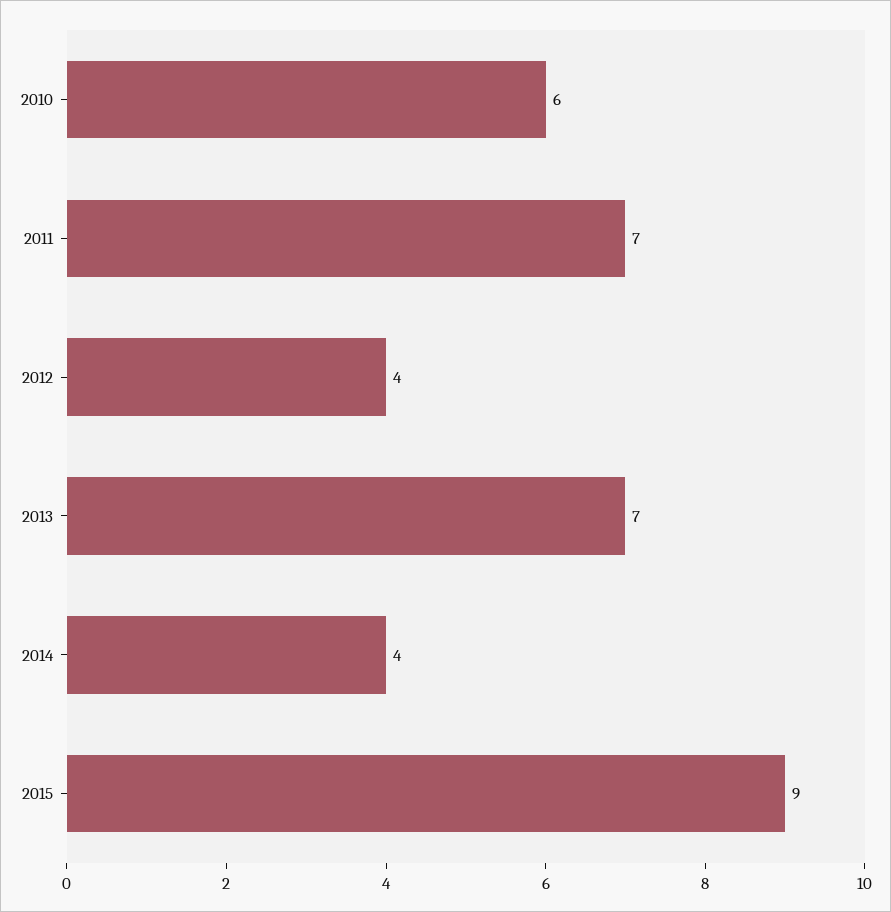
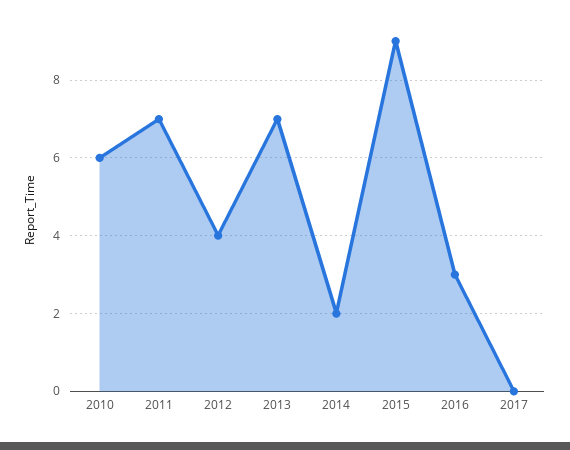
2014: 4 -> 2
2016: none -> 3
2017: none -> 0

